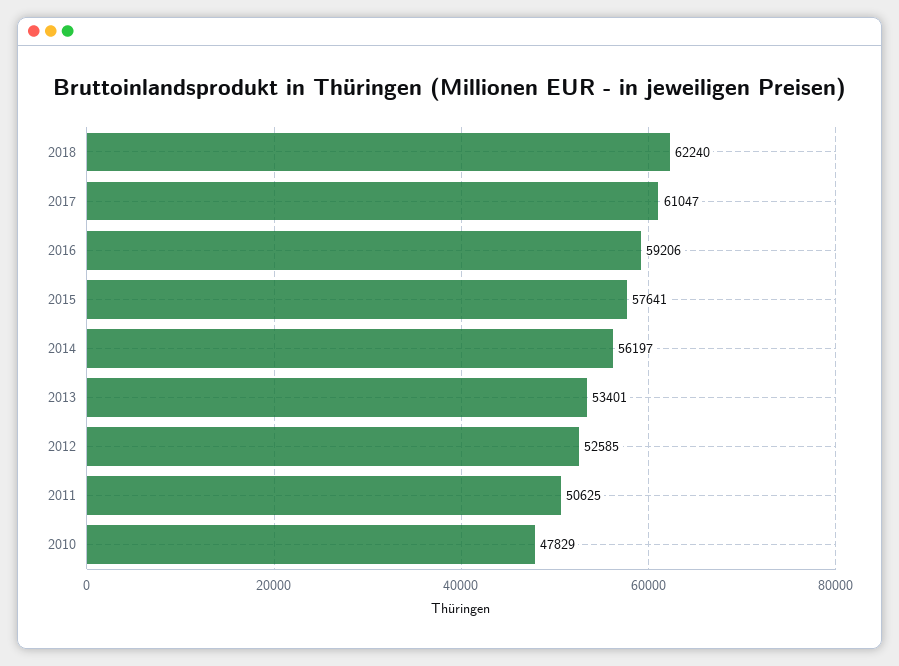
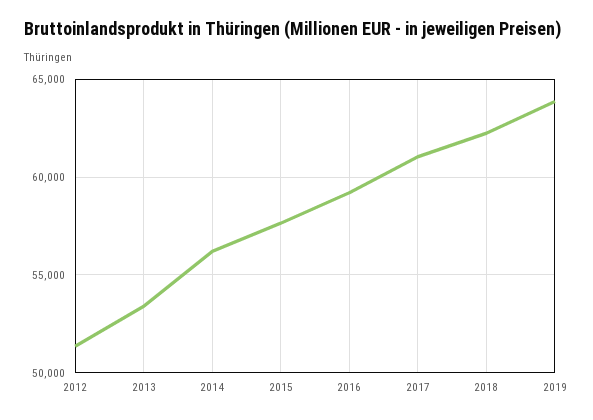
2012: 52585 -> 51500
2011: 50625 -> none
2010: 47829 -> none
2019: none -> 64000

